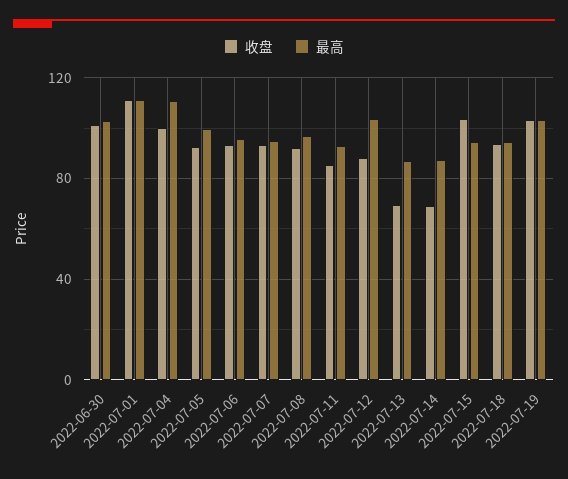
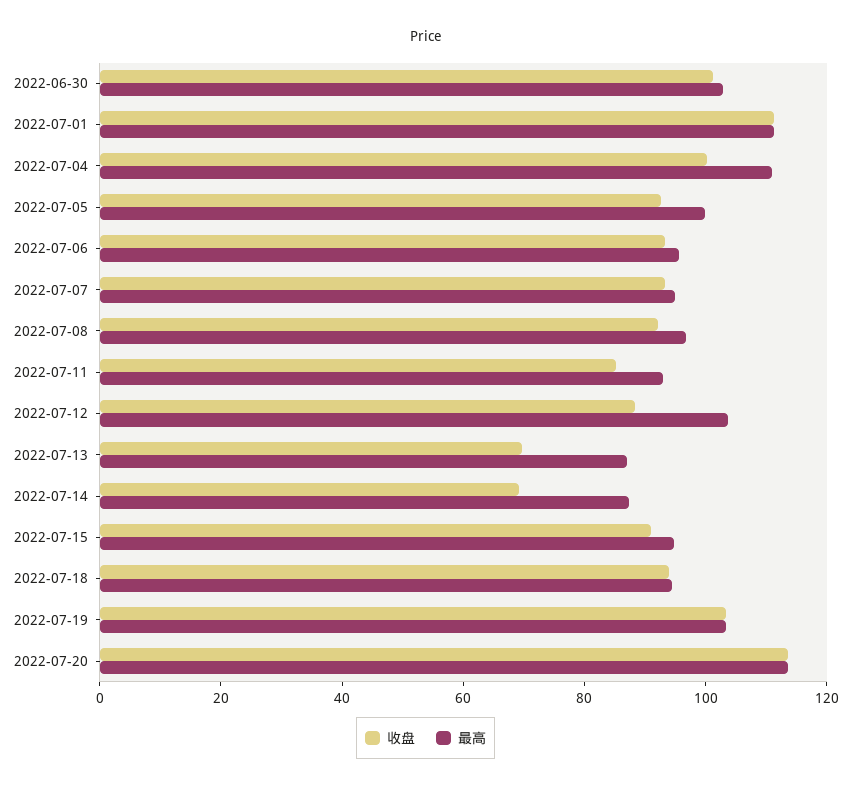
收盘, 2022-07-15: 105 -> 90
收盘, 2022-07-20: none -> 115
最高, 2022-07-20: none -> 115

